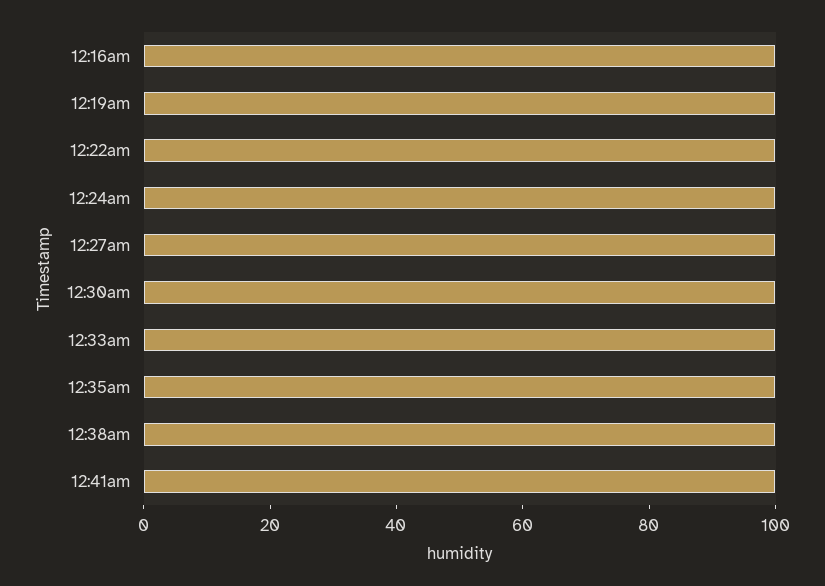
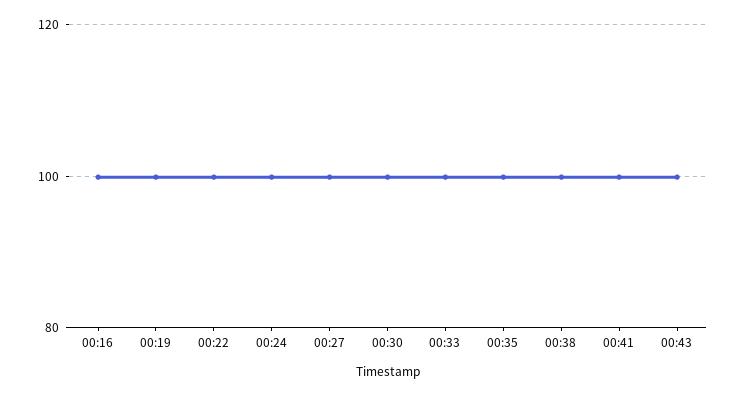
00:43: none -> 100

